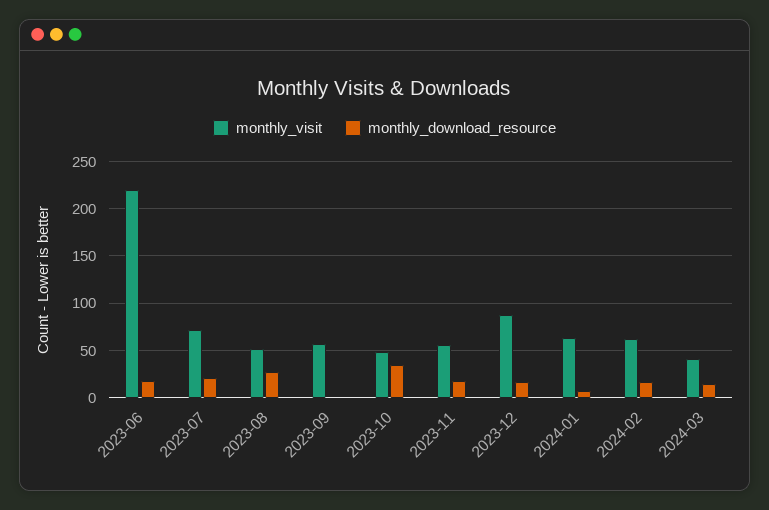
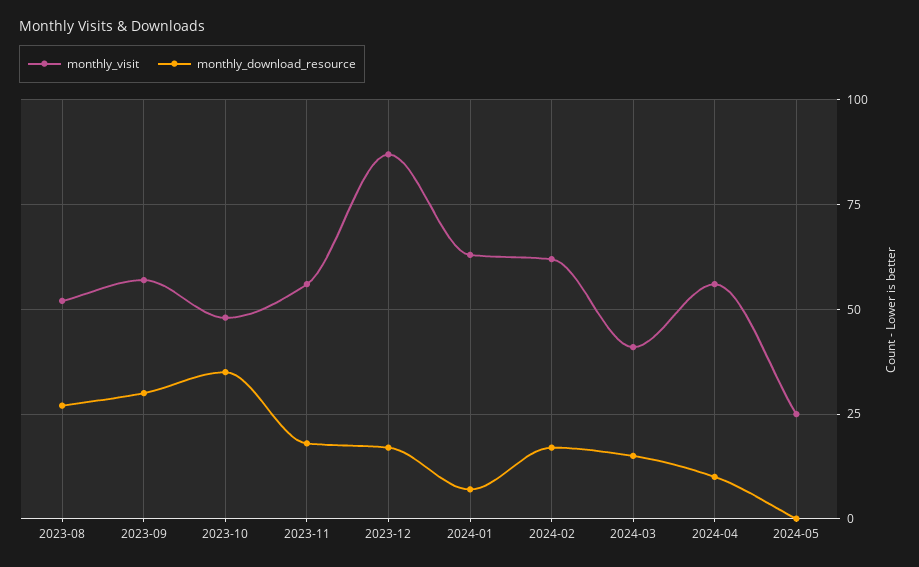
monthly_visit, 2023-06: 220 -> none
monthly_download_resource, 2023-06: 20 -> none
monthly_visit, 2023-07: 70 -> none
monthly_download_resource, 2023-07: 20 -> none
monthly_download_resource, 2023-09: 0 -> 30
monthly_visit, 2024-04: none -> 55
monthly_download_resource, 2024-04: none -> 10
monthly_visit, 2024-05: none -> 25
monthly_download_resource, 2024-05: none -> 0

